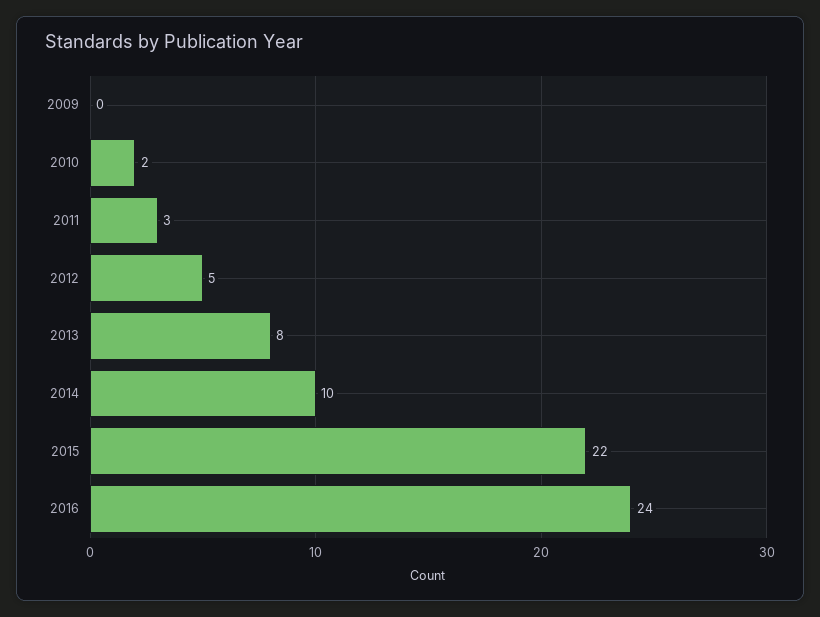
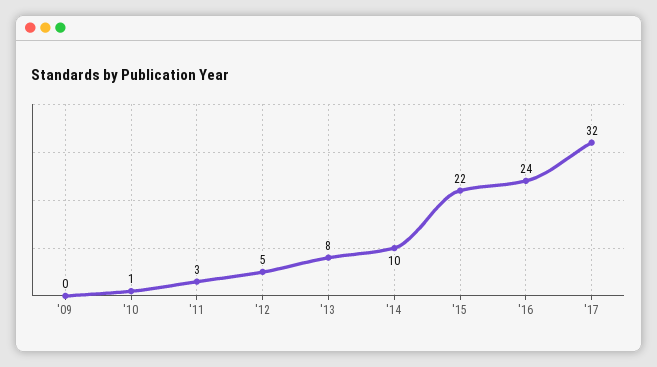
2010: 2 -> 1
'17: none -> 32

